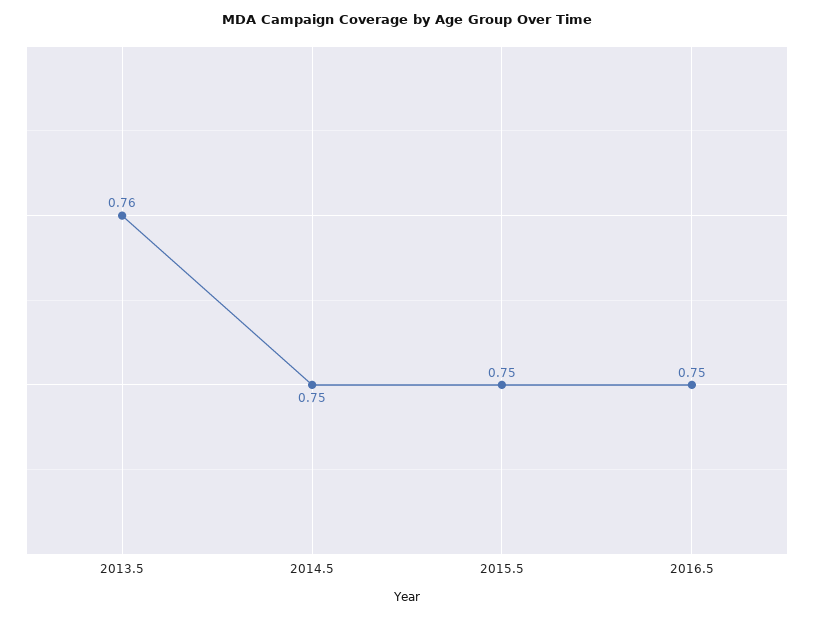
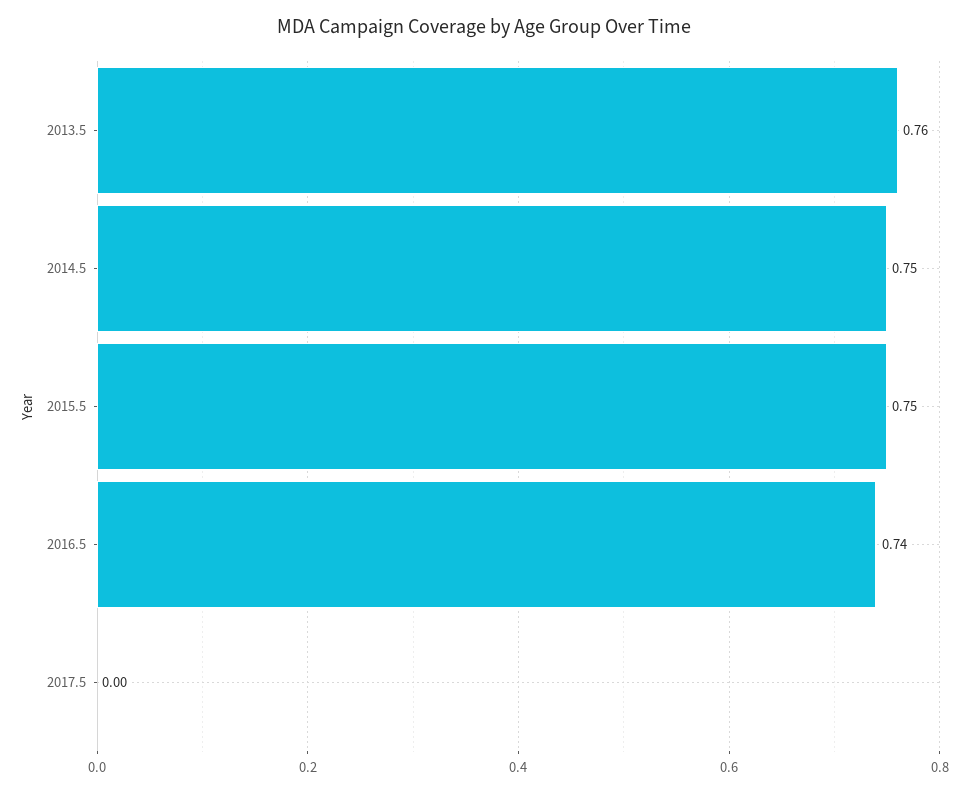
2016.5: 0.75 -> 0.74
2017.5: none -> 0

